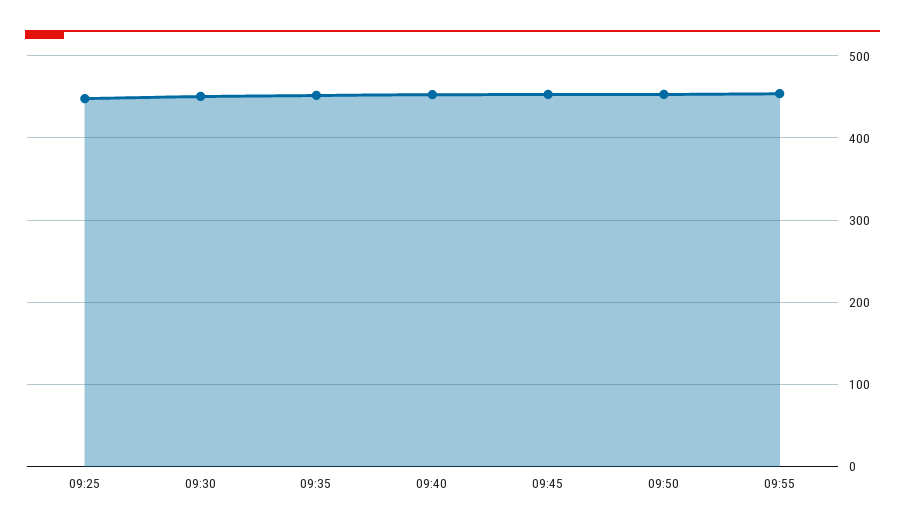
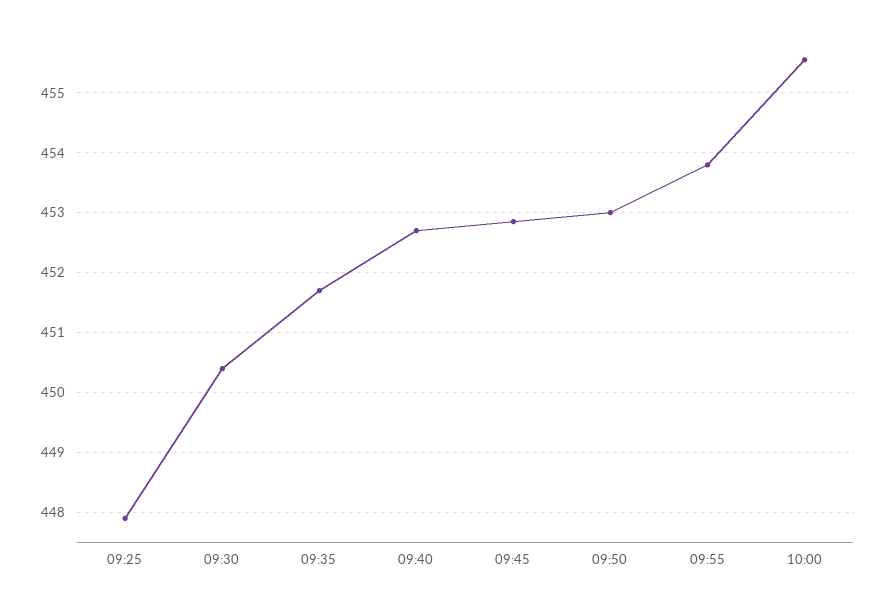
10:00: none -> 455.6

